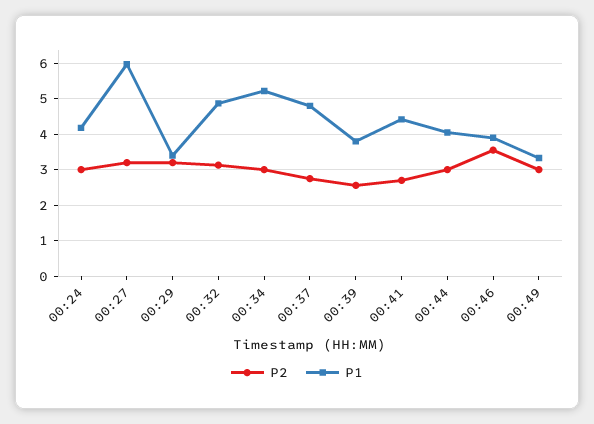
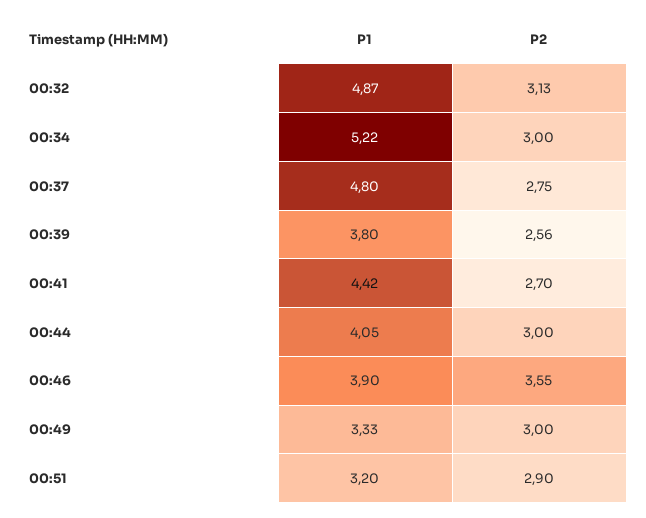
P2, 00:24: 3 -> none
P1, 00:24: 4.2 -> none
P2, 00:27: 3.2 -> none
P1, 00:27: 6 -> none
P2, 00:29: 3.2 -> none
P1, 00:29: 3.4 -> none
P1, 00:51: none -> 3.2
P2, 00:51: none -> 2.9

